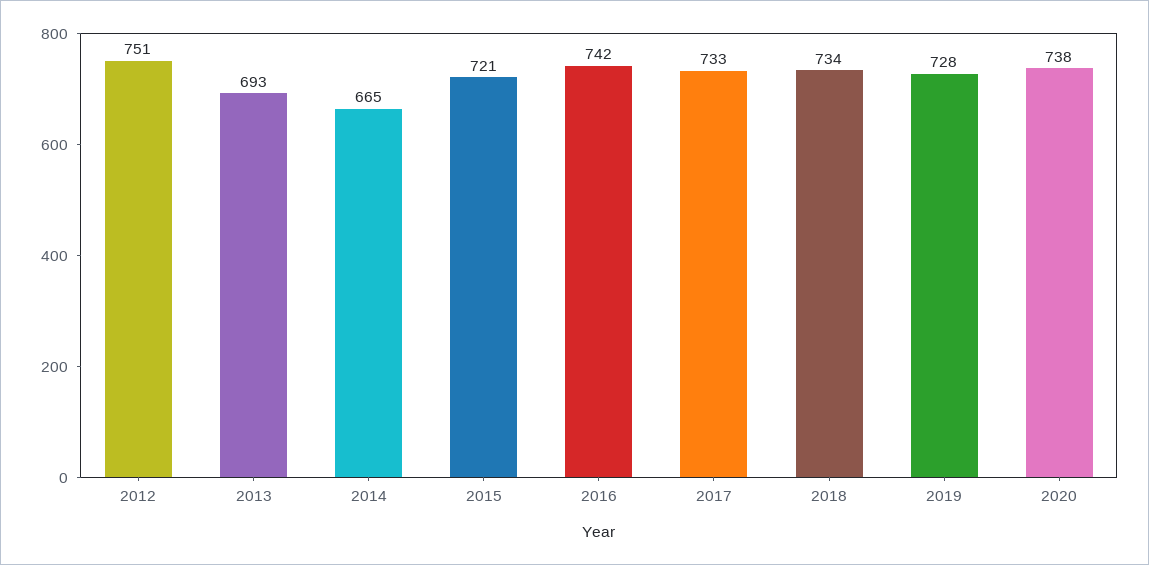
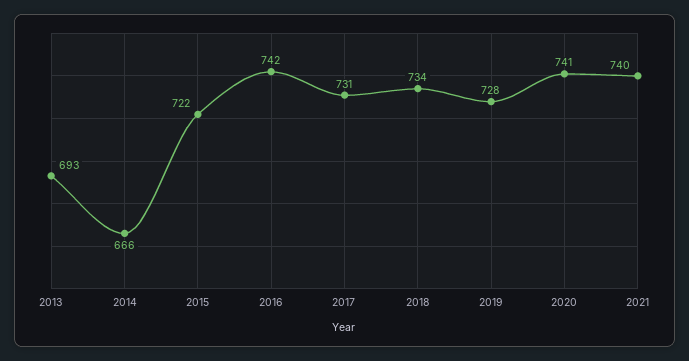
2012: 751 -> none
2014: 665 -> 666
2015: 721 -> 722
2017: 733 -> 731
2020: 738 -> 741
2021: none -> 740

